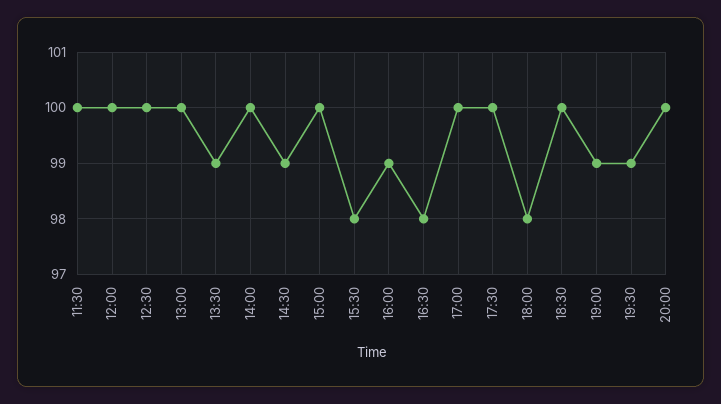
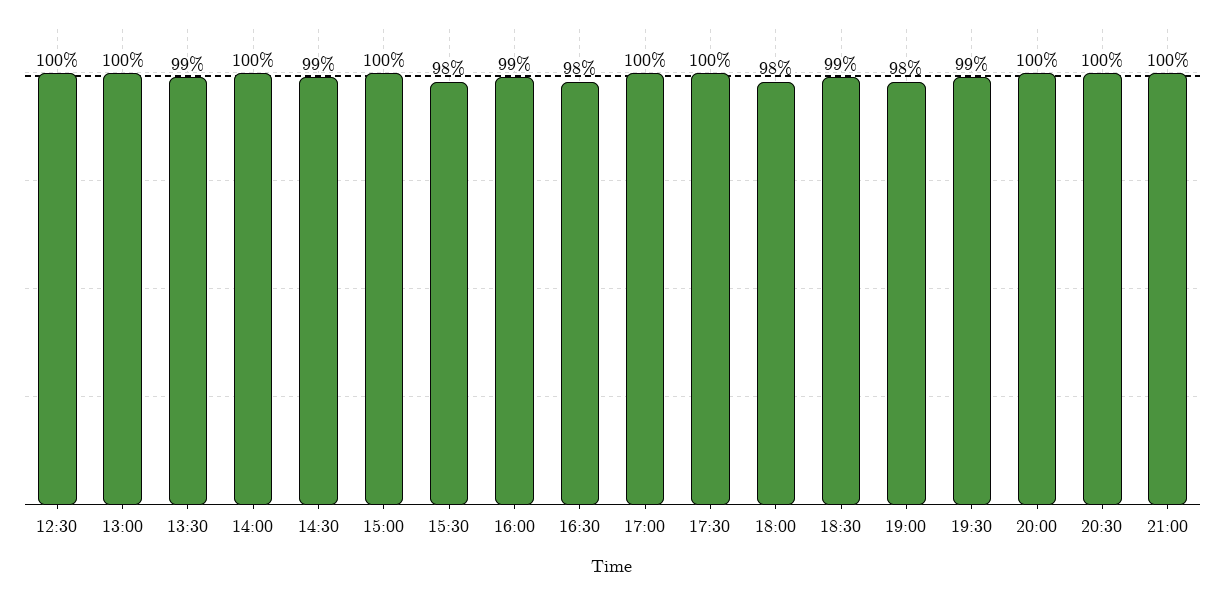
11:30: 100 -> none
12:00: 100 -> none
18:30: 100 -> 99
19:00: 99 -> 98
20:30: none -> 100
21:00: none -> 100

